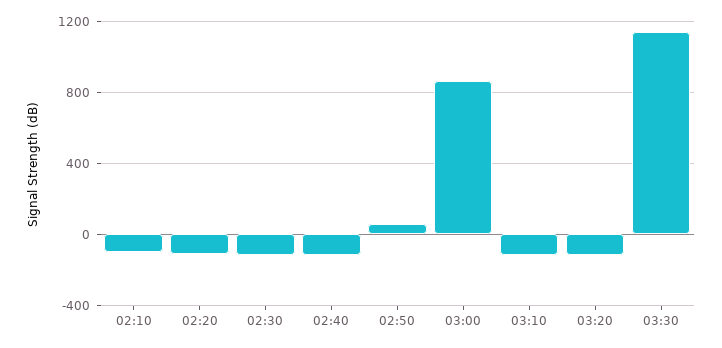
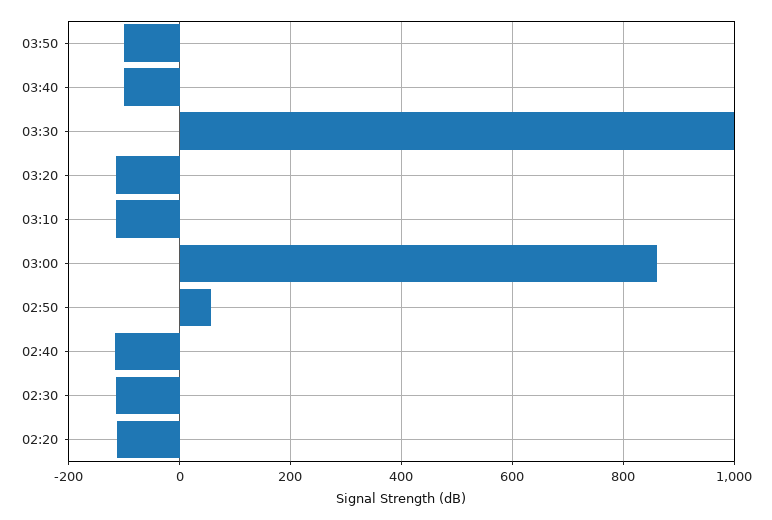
02:10: -100 -> none
03:30: 1150 -> 1000
03:50: none -> -100
03:40: none -> -100

